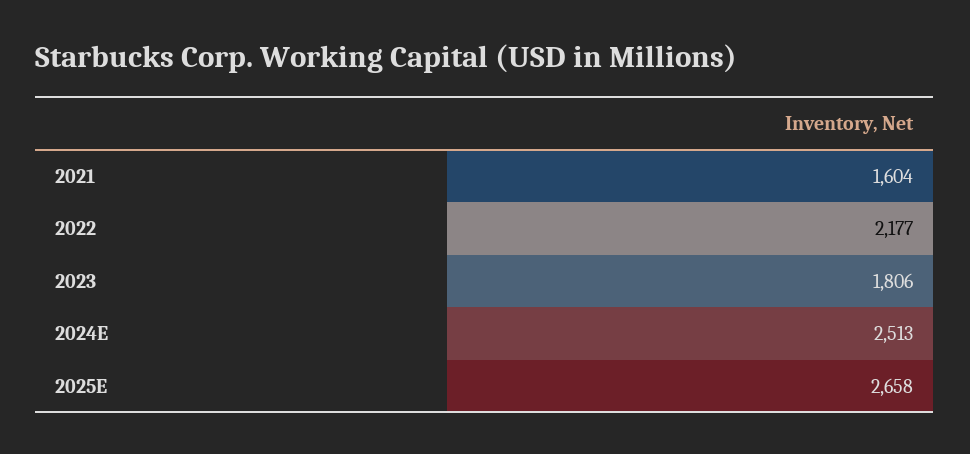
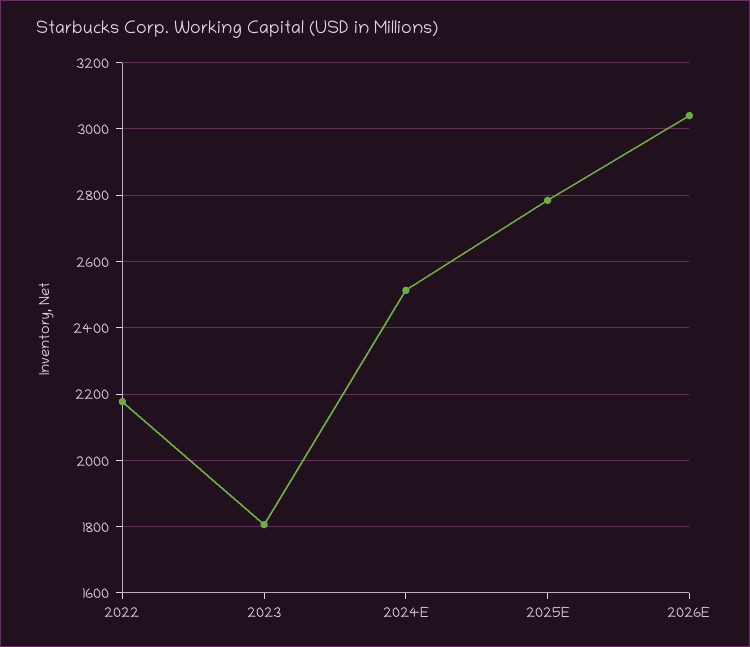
2021: 1604 -> none
2025E: 2658 -> 2780
2026E: none -> 3040

